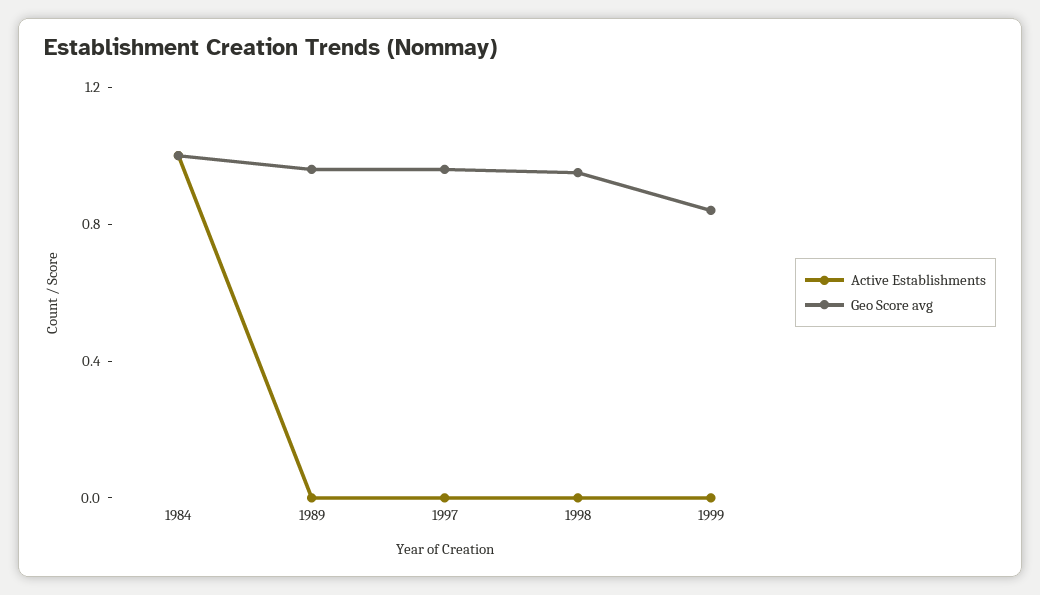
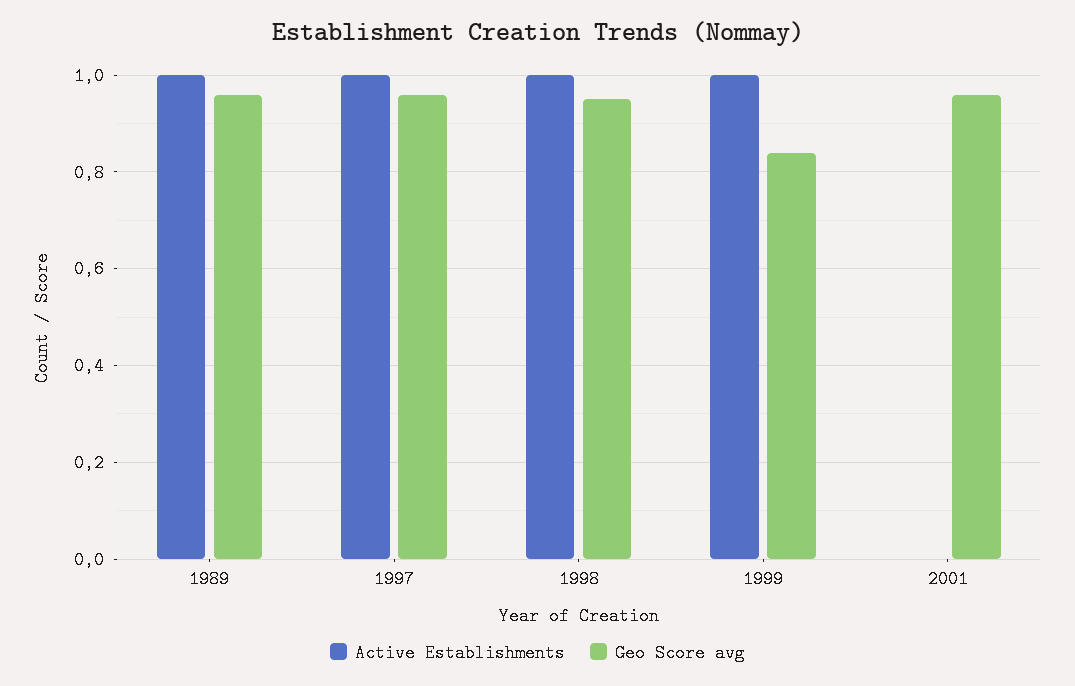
Active Establishments, 1984: 1 -> none
Geo Score avg, 1984: 1 -> none
Active Establishments, 1989: 0 -> 1
Active Establishments, 1997: 0 -> 1
Active Establishments, 1998: 0 -> 1
Active Establishments, 1999: 0 -> 1
Active Establishments, 2001: none -> 0
Geo Score avg, 2001: none -> 0.95

